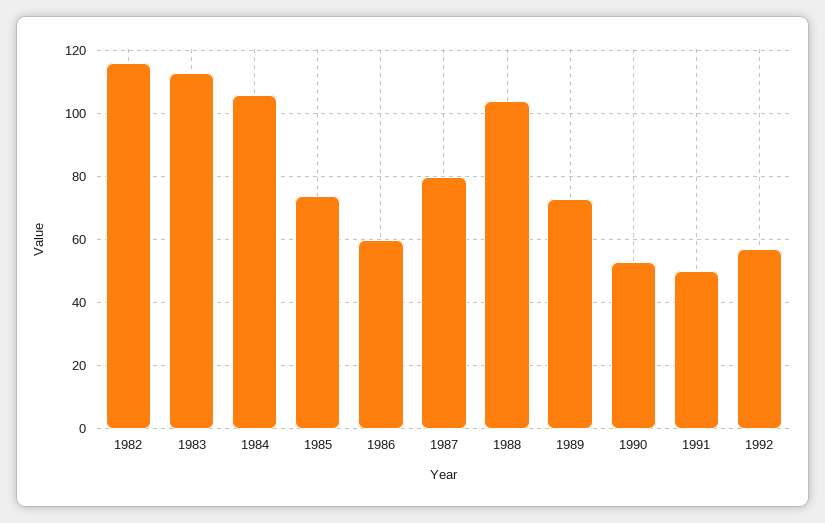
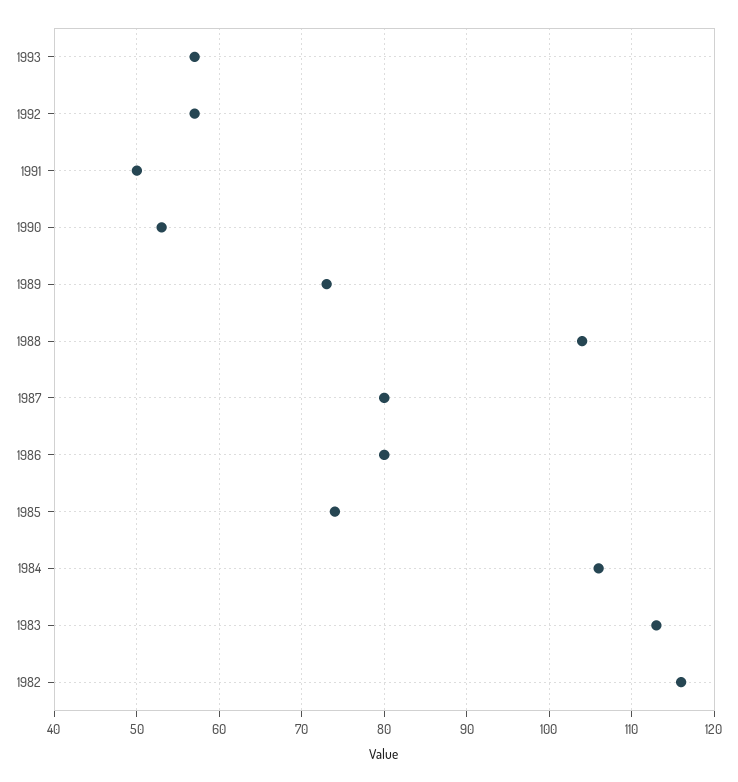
1986: 60 -> 80
1993: none -> 57

